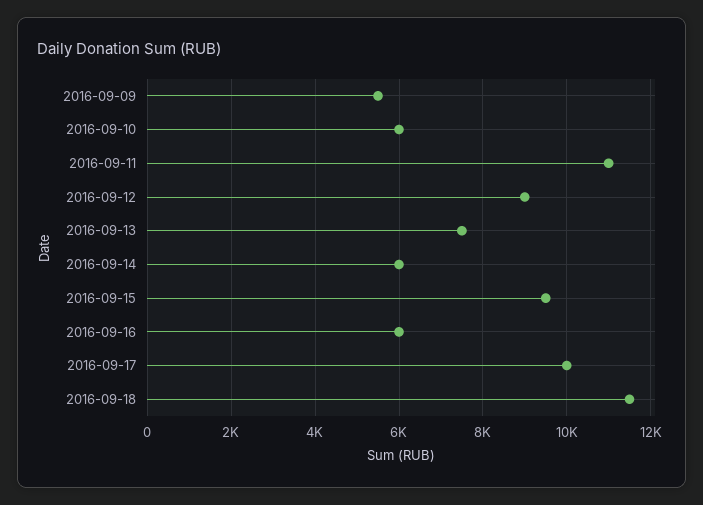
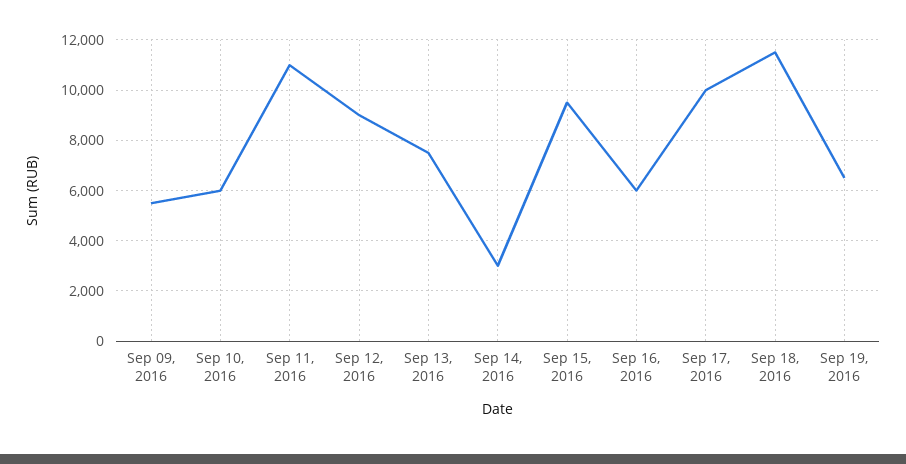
2016-09-14: 6000 -> 3000
Sep 19, 2016: none -> 6500

